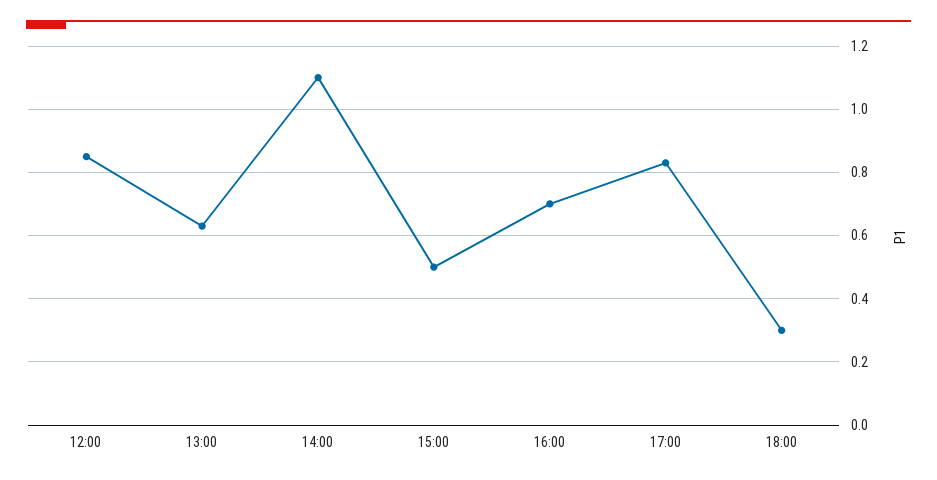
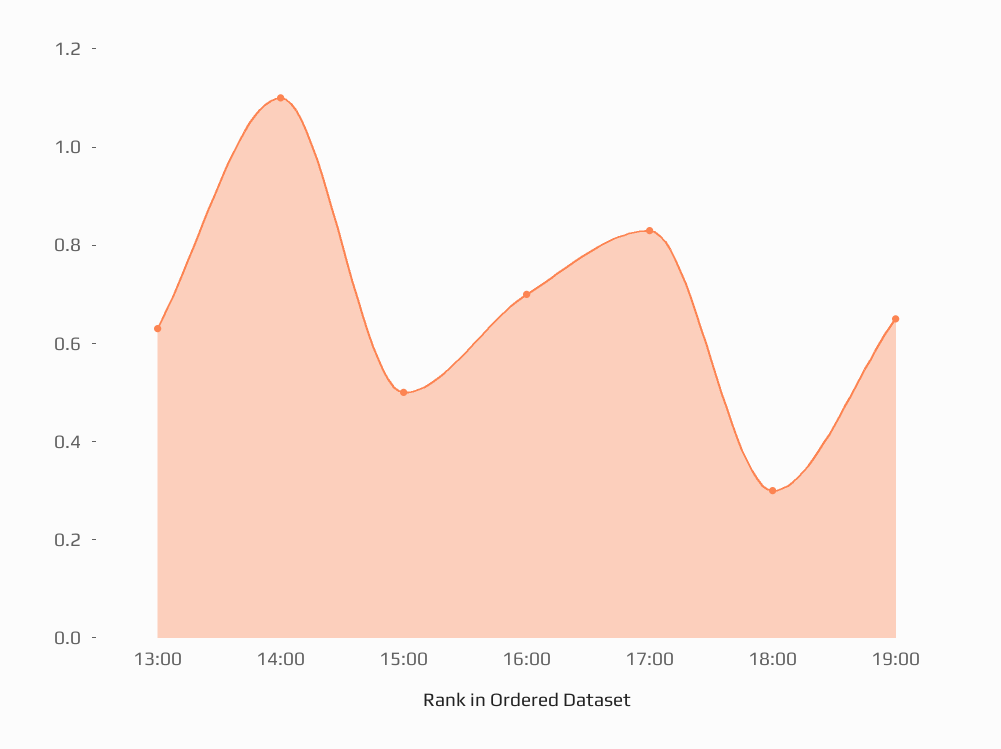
12:00: 0.85 -> none
19:00: none -> 0.65

